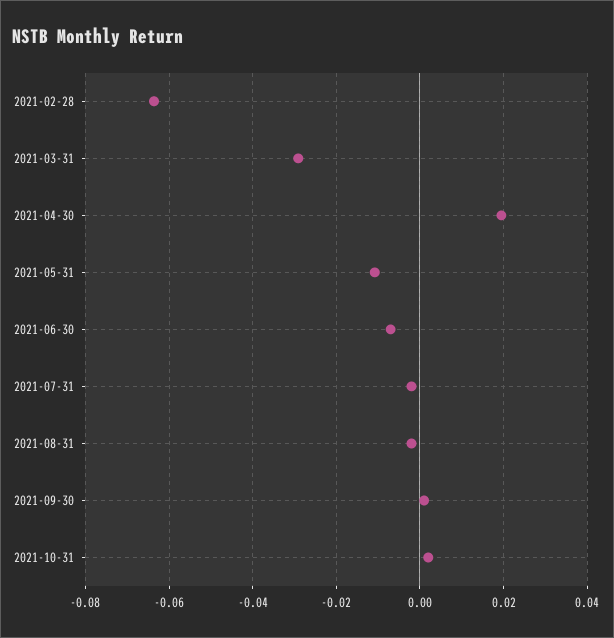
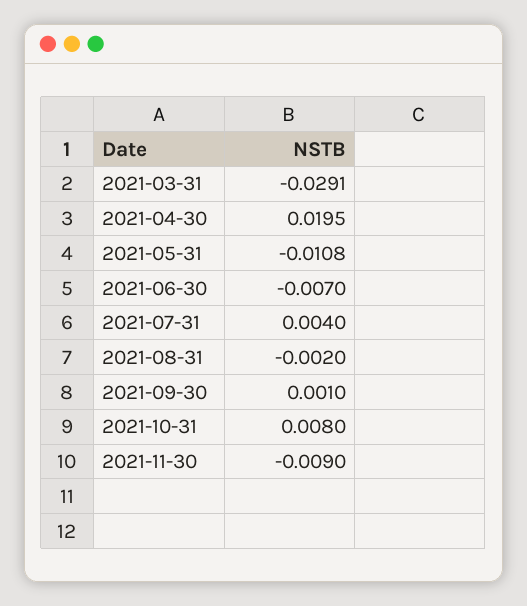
2021-02-28: -0.064 -> none
2021-07-31: -0.002 -> 0.004
2021-10-31: 0.002 -> 0.008
2021-11-30: none -> -0.009

